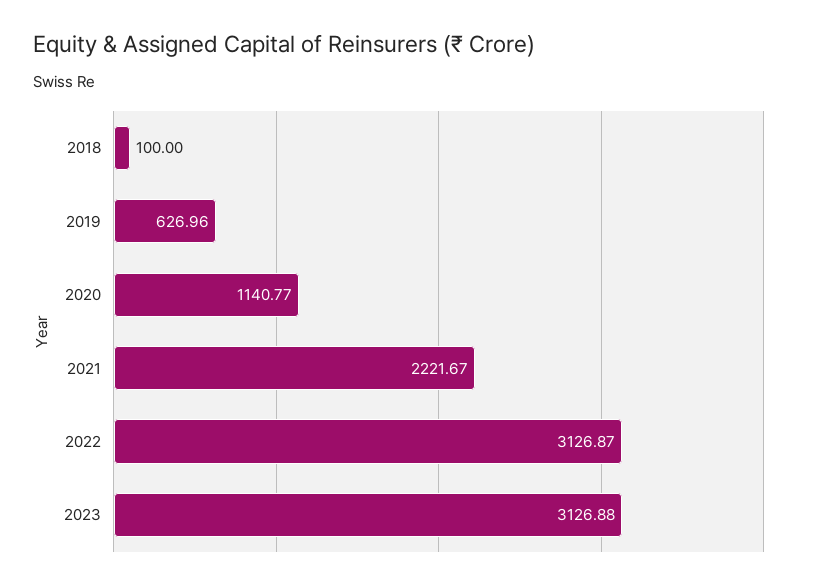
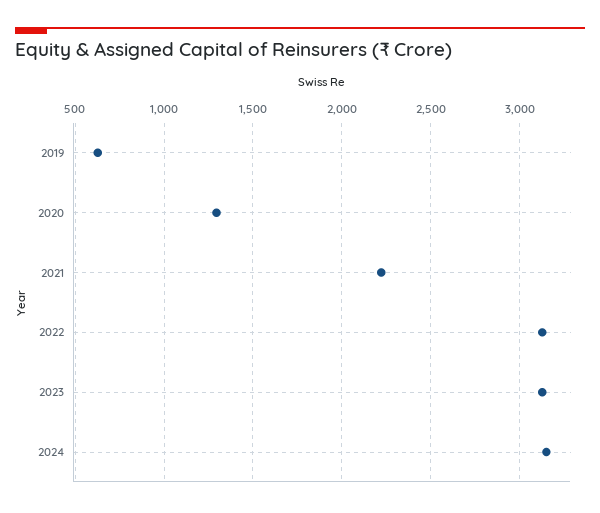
2018: 100 -> none
2020: 1140.77 -> 1300
2024: none -> 3150

